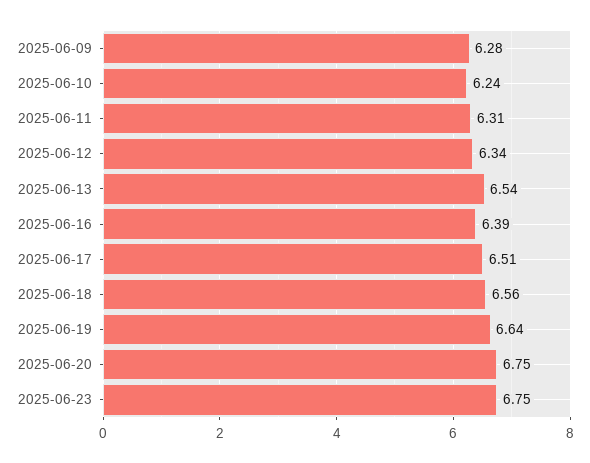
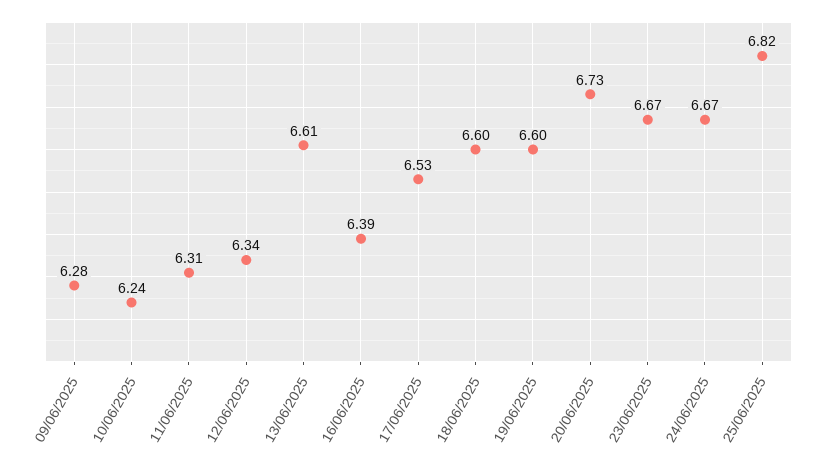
2025-06-13: 6.54 -> 6.61
2025-06-17: 6.51 -> 6.53
2025-06-18: 6.56 -> 6.6
2025-06-19: 6.64 -> 6.6
2025-06-20: 6.75 -> 6.73
2025-06-23: 6.75 -> 6.67
24/06/2025: none -> 6.67
25/06/2025: none -> 6.82

